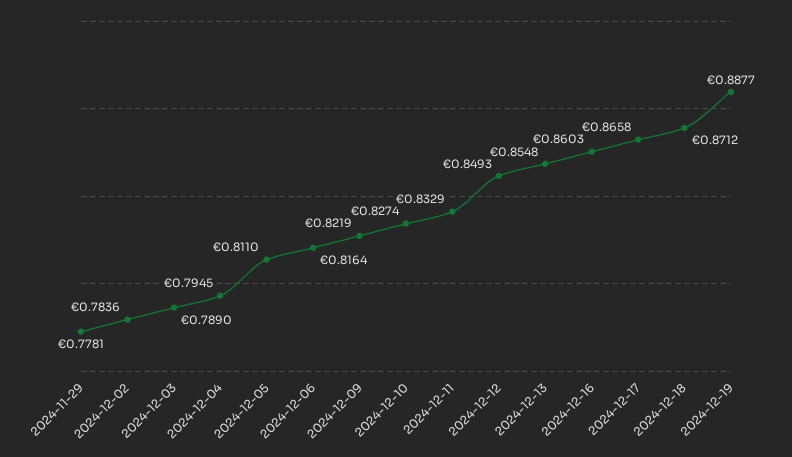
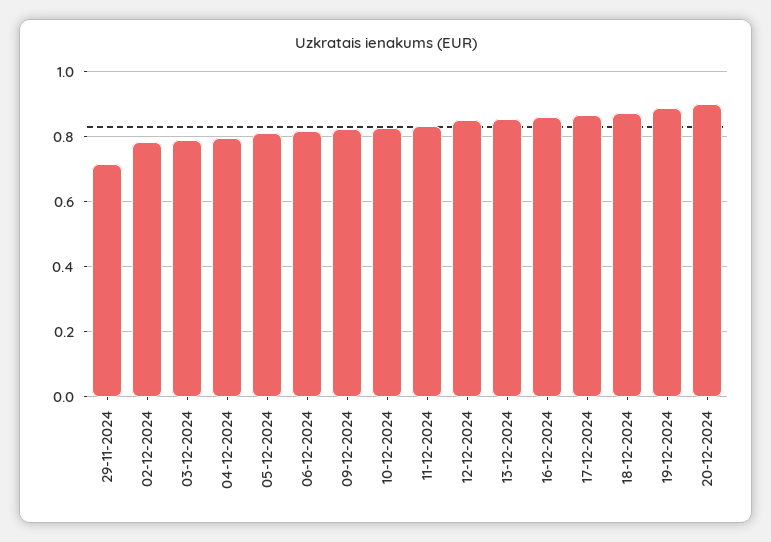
2024-11-29: 0.7781 -> 0.72
20-12-2024: none -> 0.9

